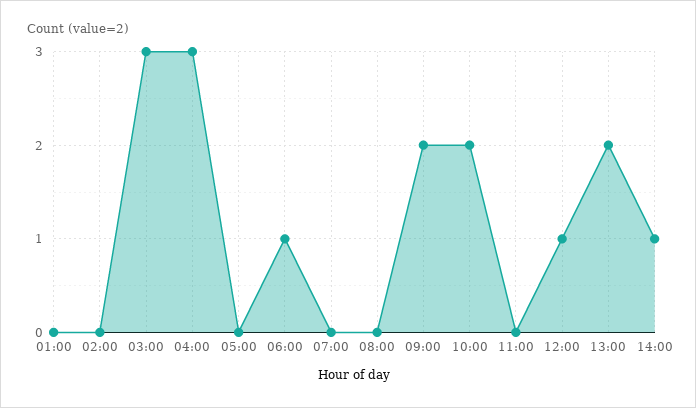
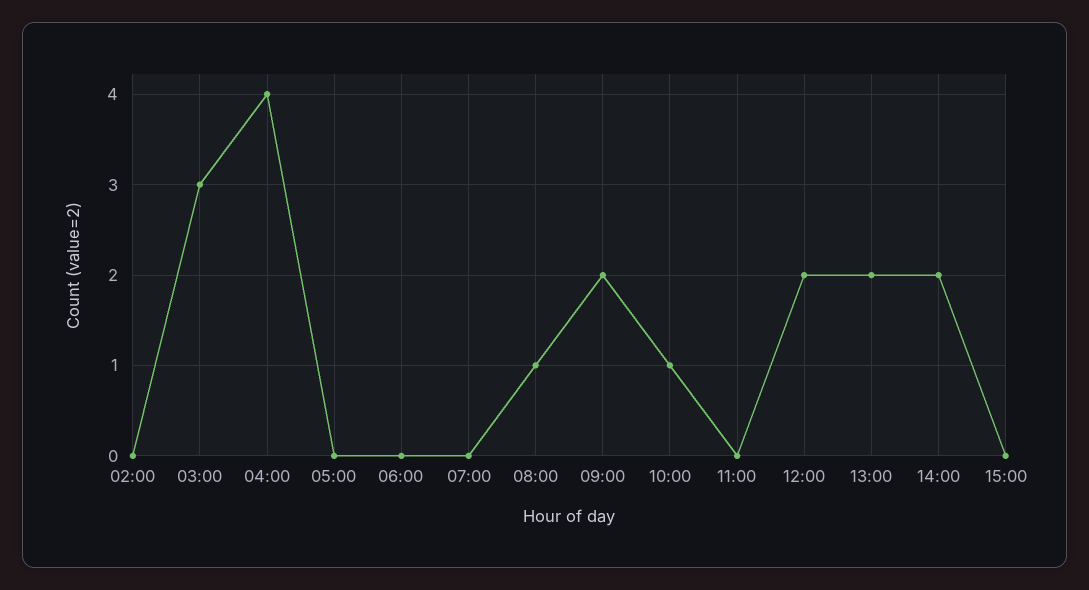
01:00: 0 -> none
04:00: 3 -> 4
06:00: 1 -> 0
08:00: 0 -> 1
10:00: 2 -> 1
12:00: 1 -> 2
14:00: 1 -> 2
15:00: none -> 0

